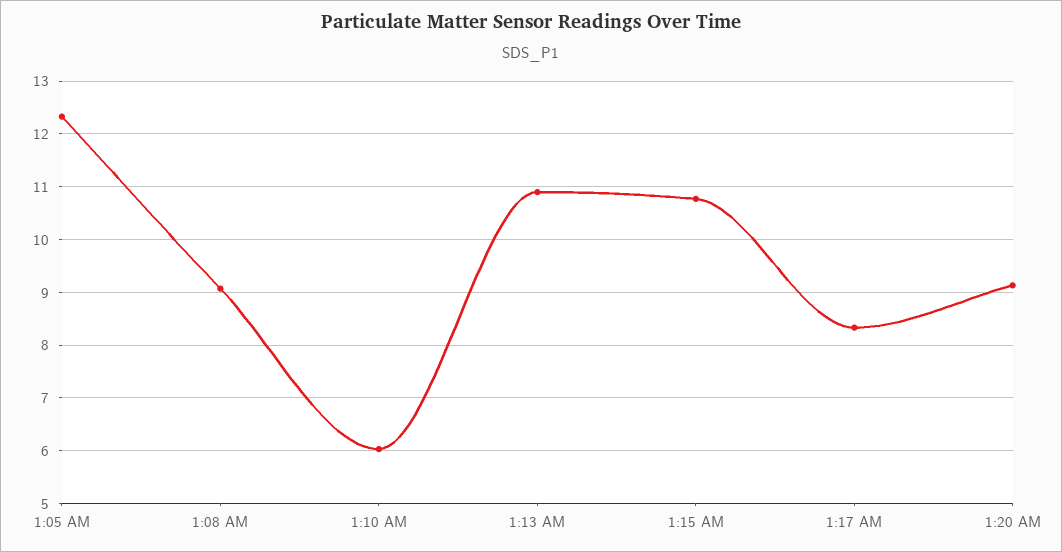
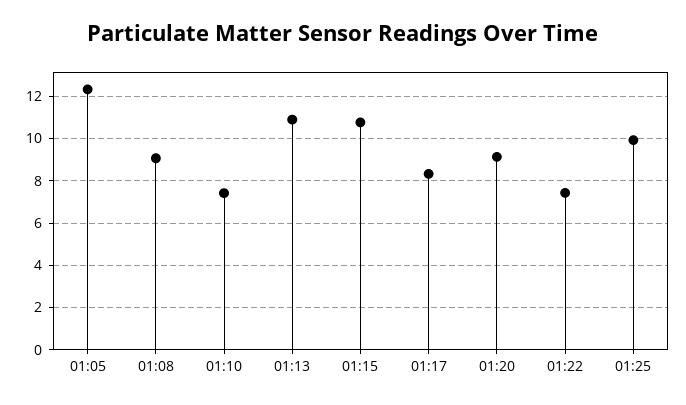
1:10 AM: 6 -> 7.5
01:22: none -> 7.5
01:25: none -> 10

